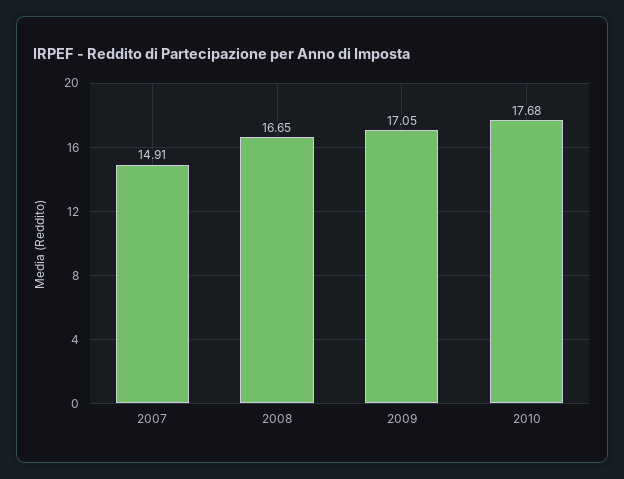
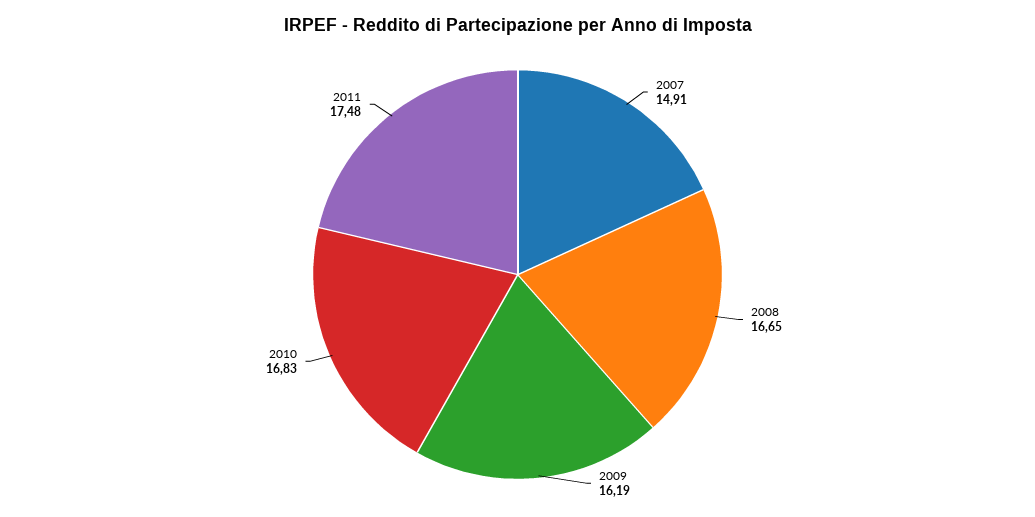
2009: 17.05 -> 16.19
2010: 17.68 -> 16.83
2011: none -> 17.48

